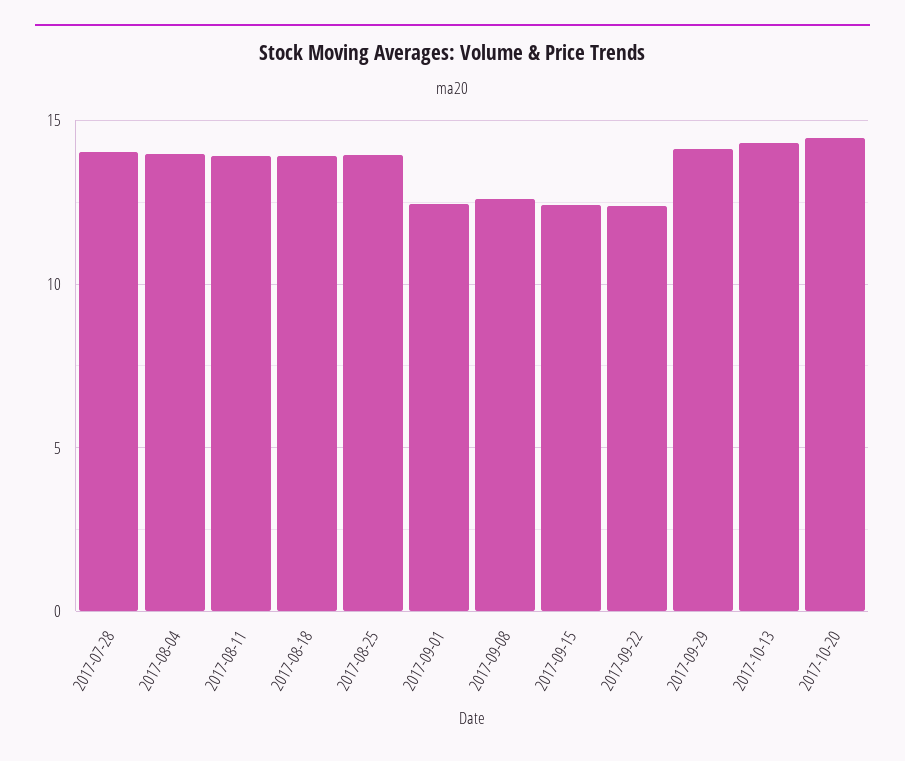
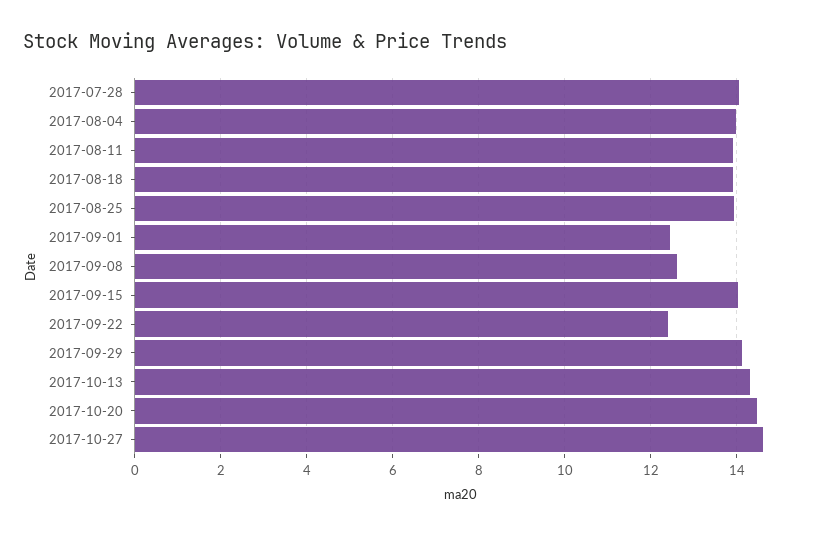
2017-09-15: 12.5 -> 14
2017-10-27: none -> 14.6

